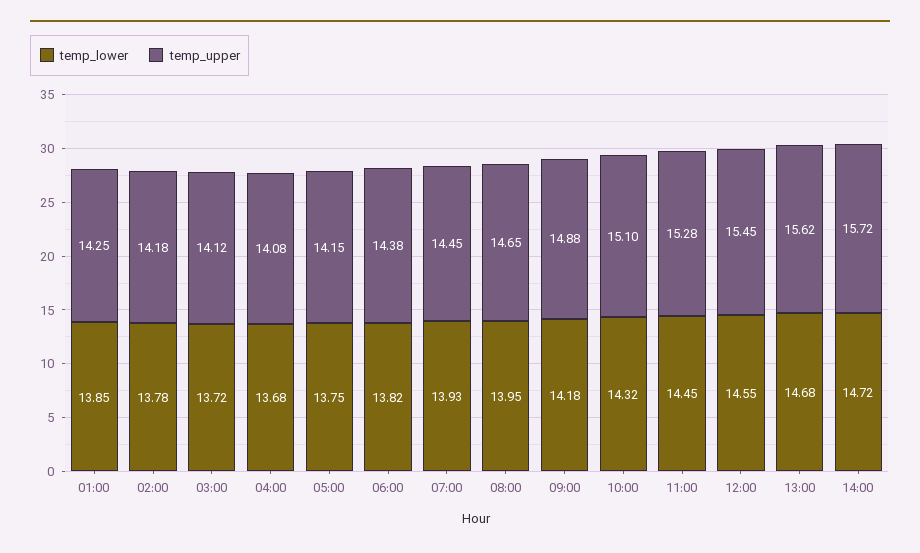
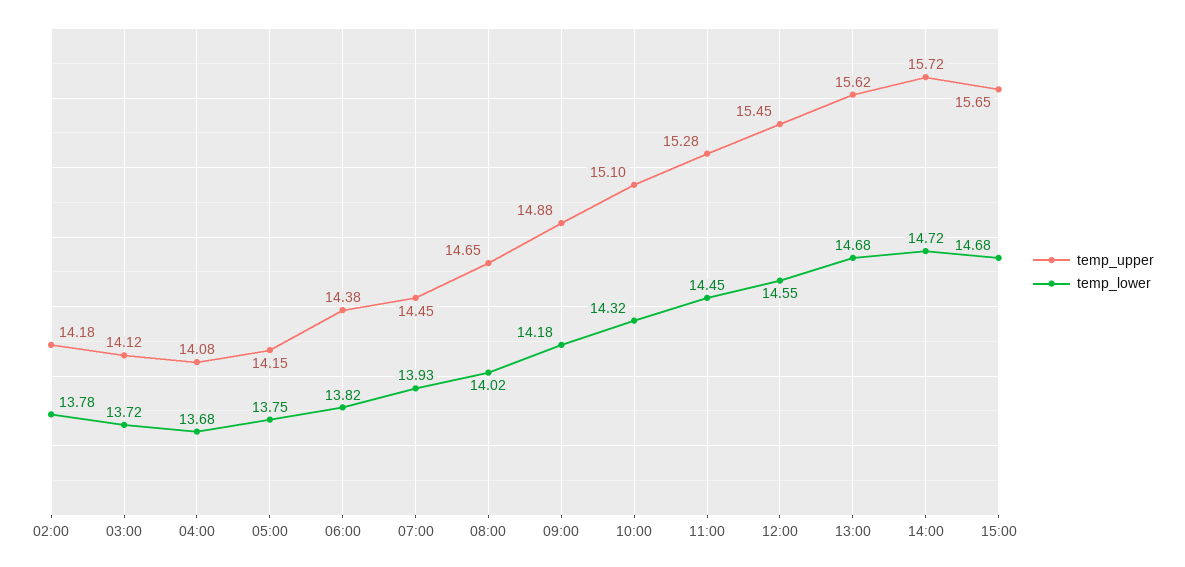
temp_lower, 01:00: 13.85 -> none
temp_upper, 01:00: 14.25 -> none
temp_lower, 08:00: 13.95 -> 14.02
temp_upper, 15:00: none -> 15.65
temp_lower, 15:00: none -> 14.68

